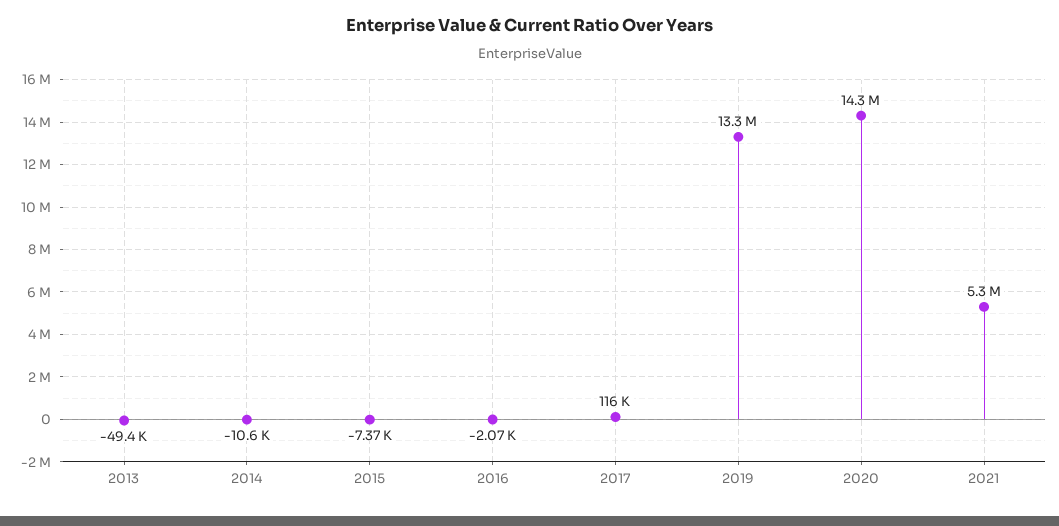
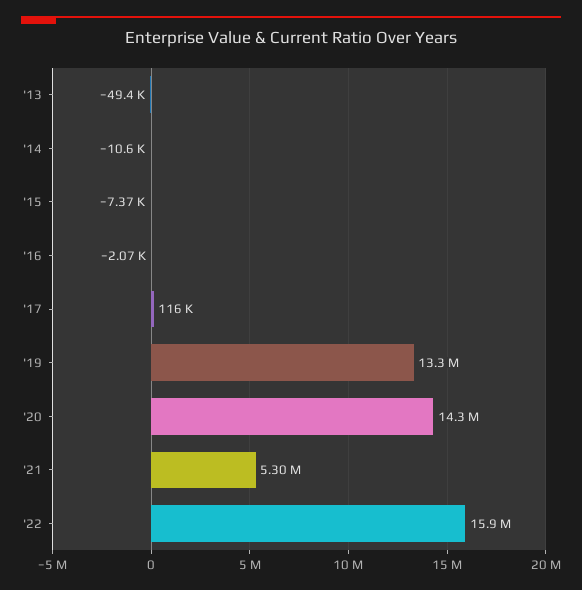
'22: none -> 15900000

